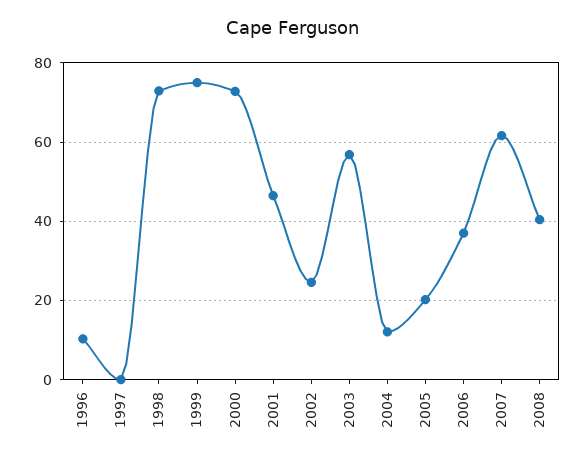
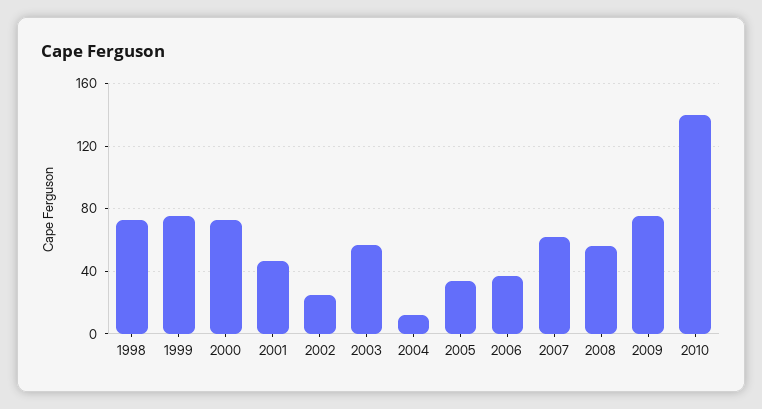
1996: 10 -> none
1997: 0 -> none
2005: 20 -> 35
2008: 40 -> 55
2009: none -> 75
2010: none -> 140

